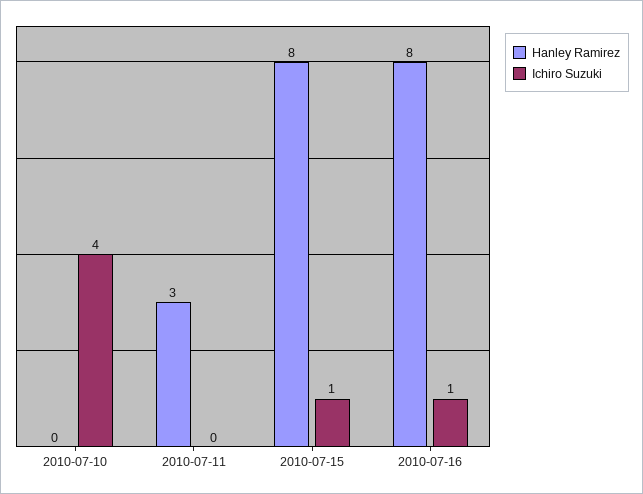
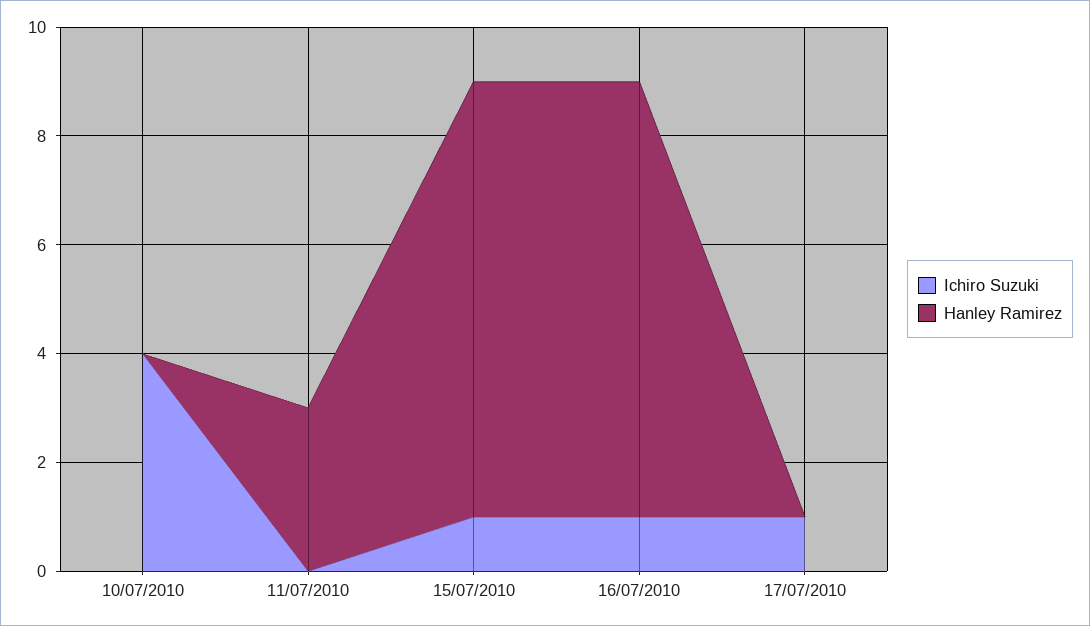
Ichiro Suzuki, 17/07/2010: none -> 1
Hanley Ramirez, 17/07/2010: none -> 0

